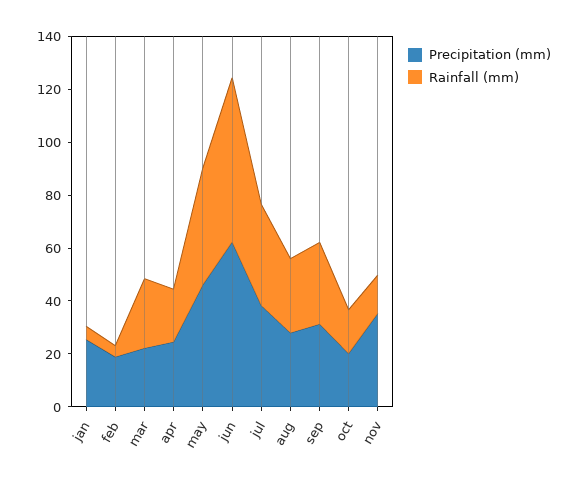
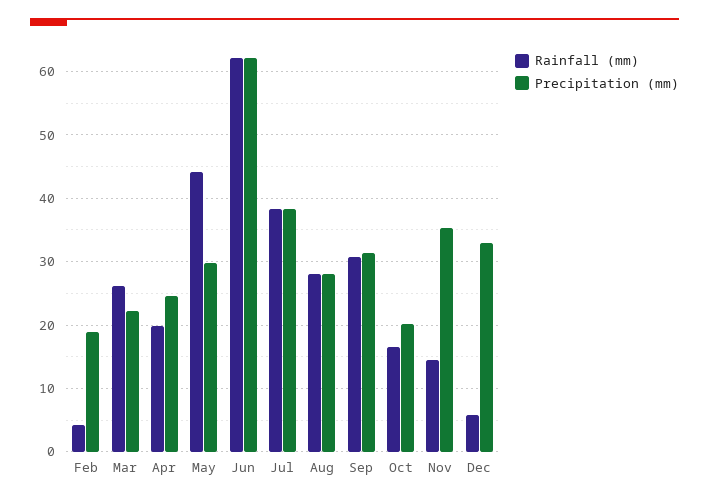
Precipitation (mm), jan: 25 -> none
Rainfall (mm), jan: 5 -> none
Precipitation (mm), may: 45 -> 30
Rainfall (mm), Dec: none -> 6
Precipitation (mm), Dec: none -> 33

